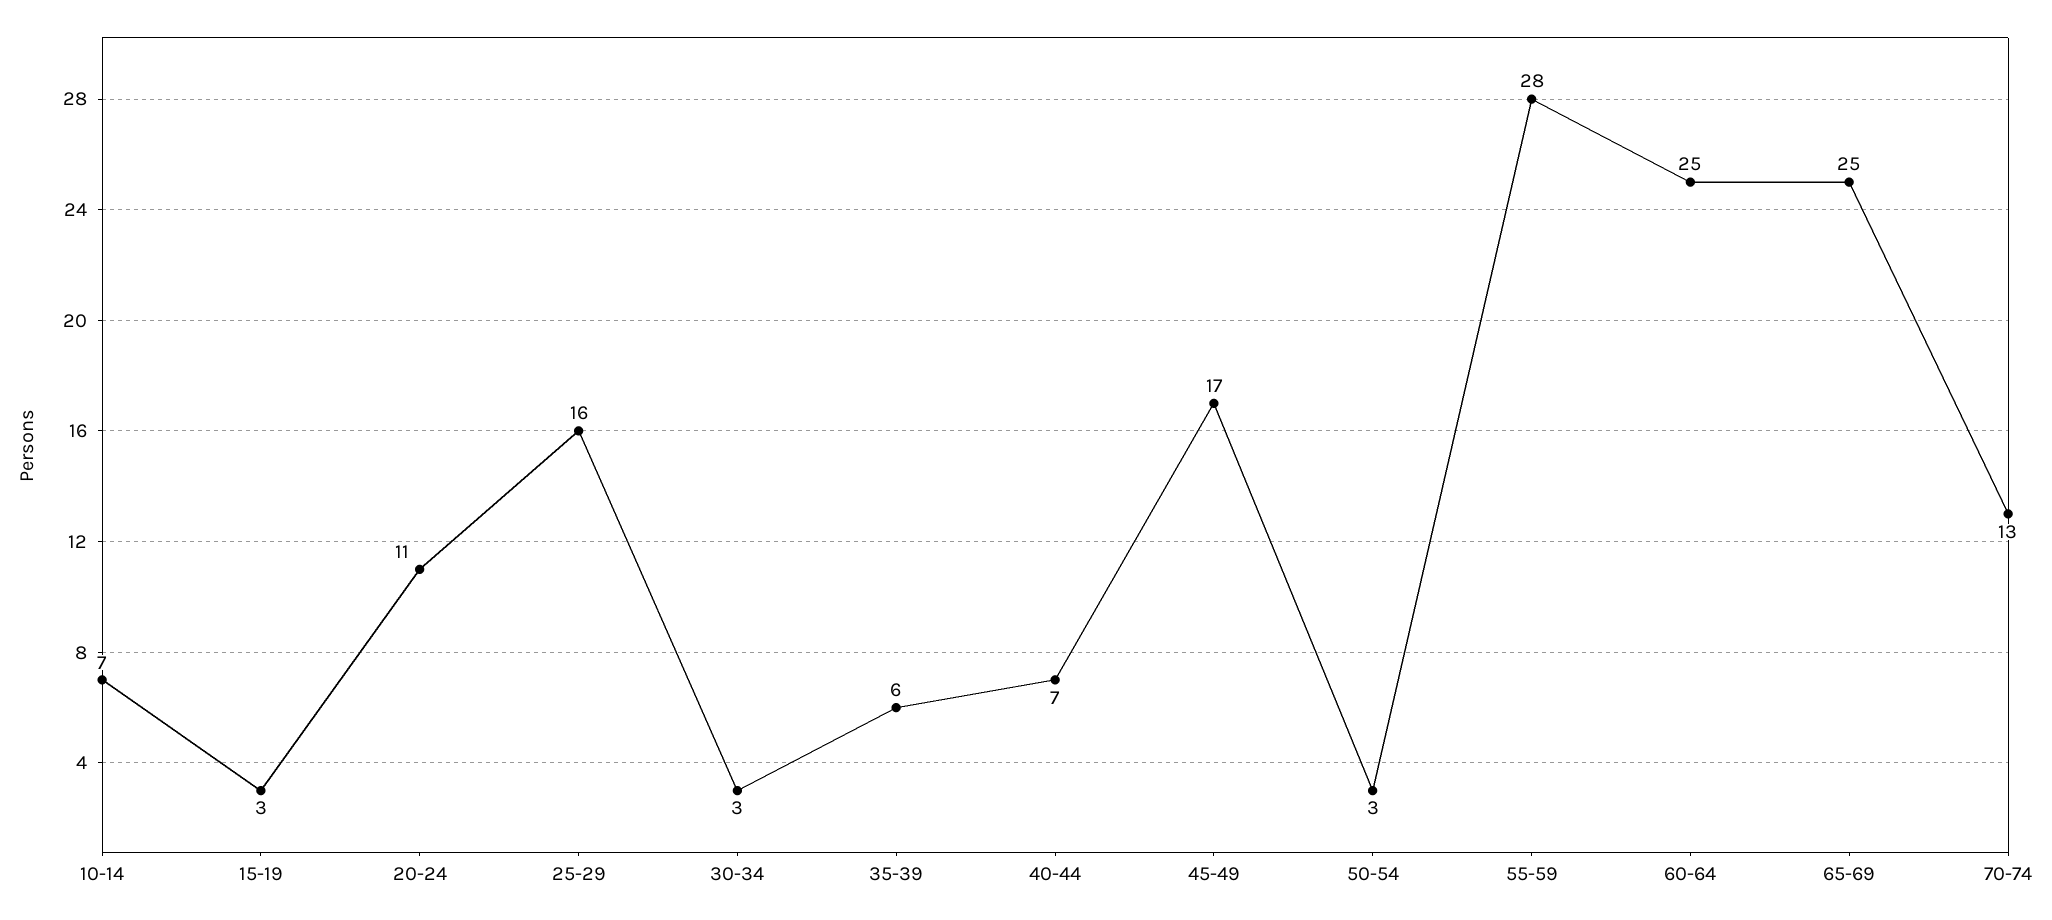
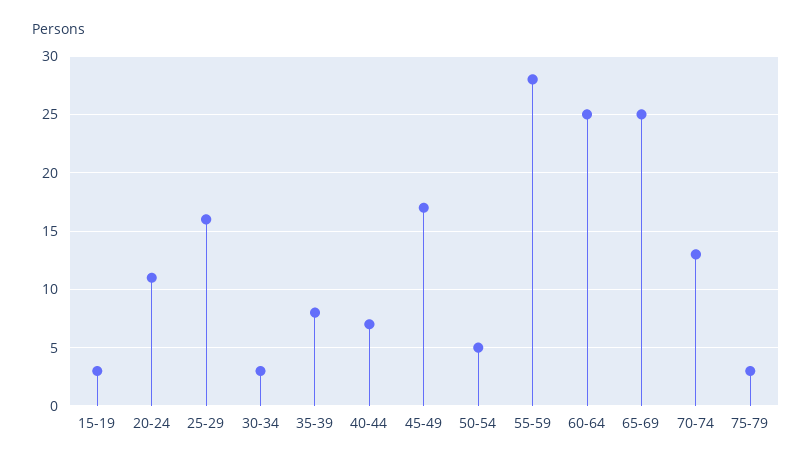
10-14: 7 -> none
35-39: 6 -> 8
50-54: 3 -> 5
75-79: none -> 3

